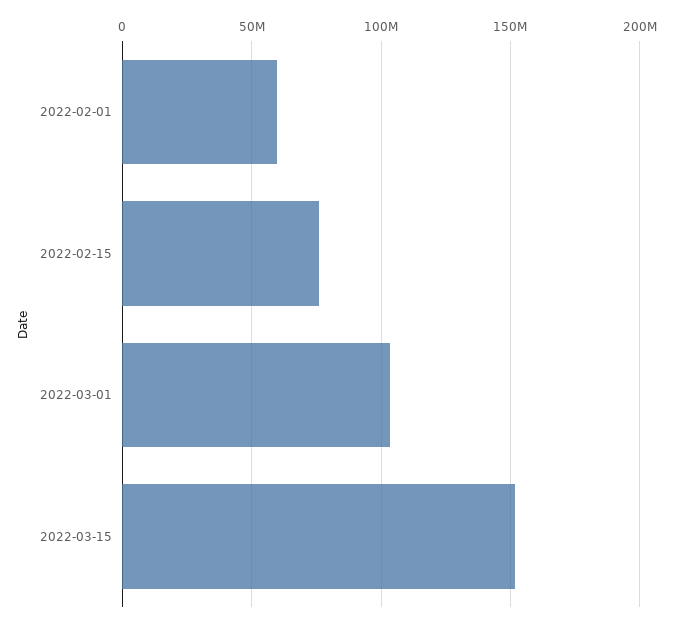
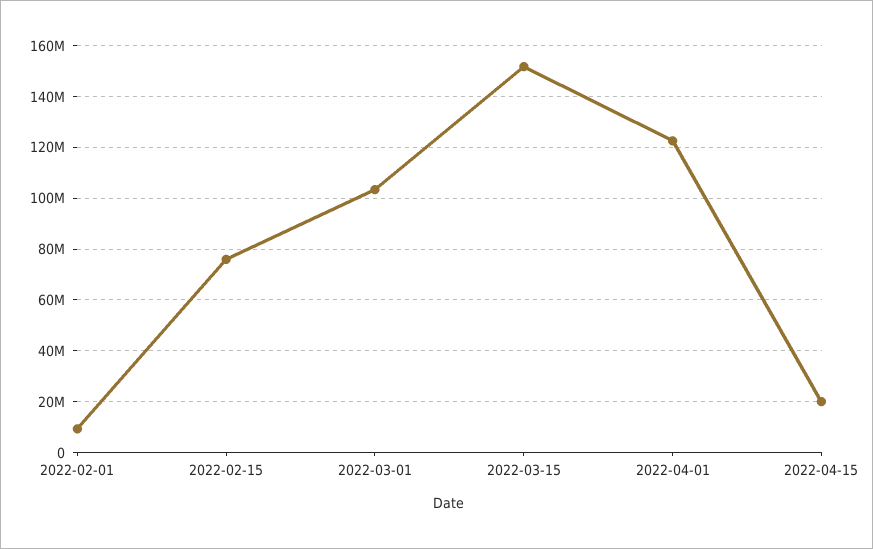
2022-02-01: 60000000 -> 10000000
2022-04-01: none -> 122500000
2022-04-15: none -> 20000000

